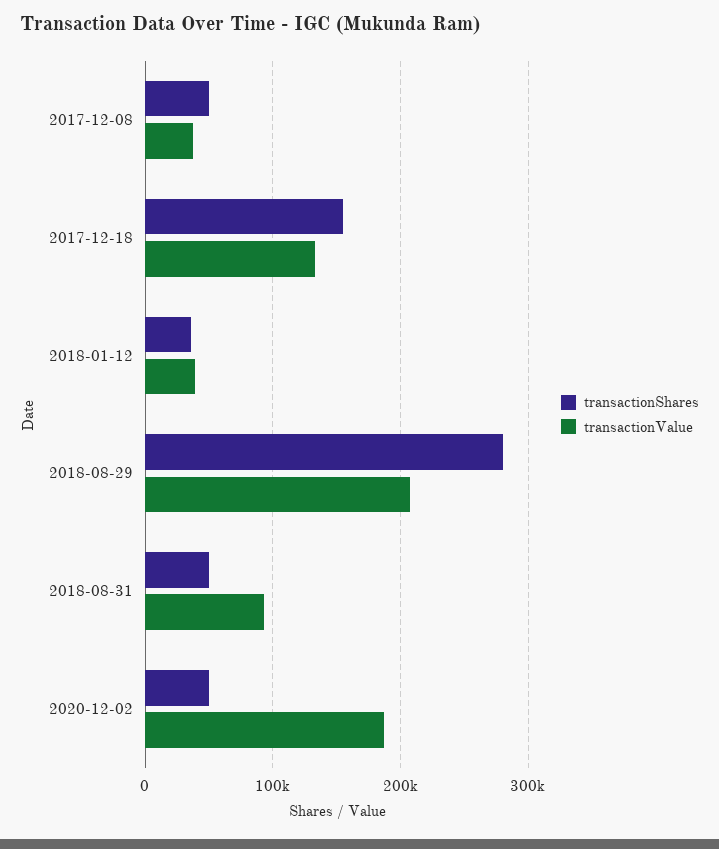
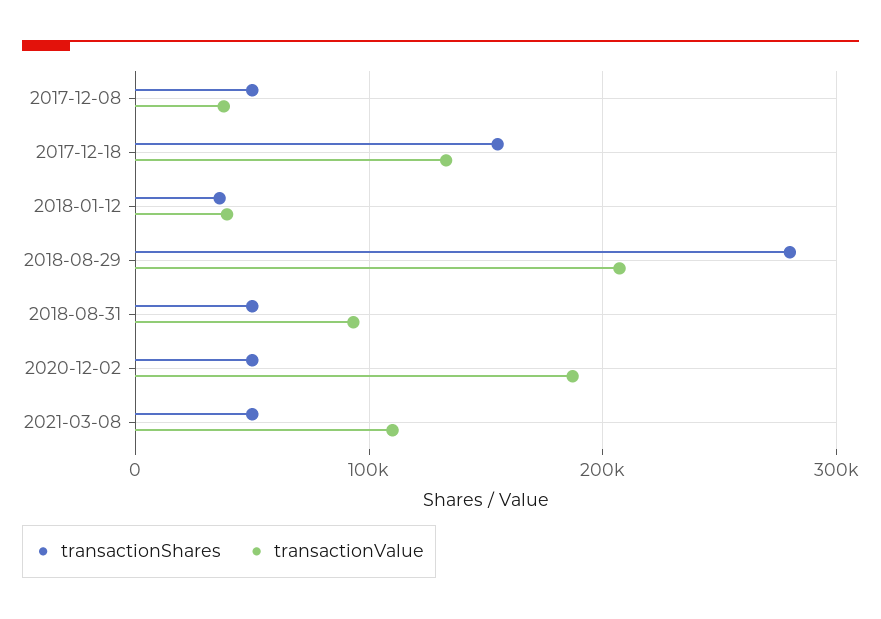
transactionShares, 2021-03-08: none -> 50000
transactionValue, 2021-03-08: none -> 110000

